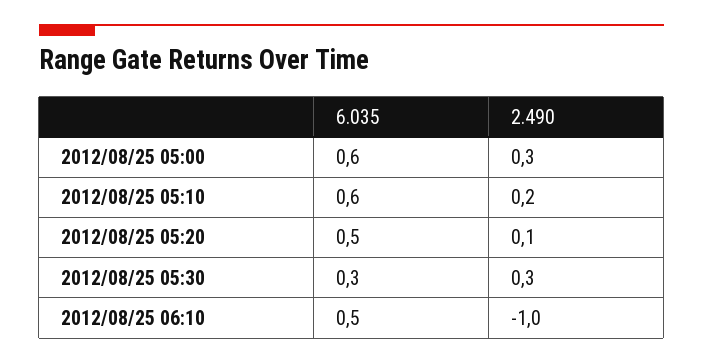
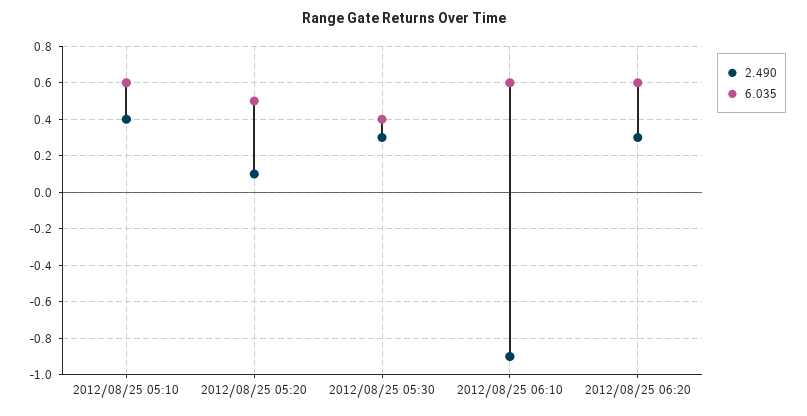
6.035, 2012/08/25 05:00: 0.6 -> none
2.490, 2012/08/25 05:00: 0.3 -> none
2.490, 2012/08/25 05:10: 0.2 -> 0.4
6.035, 2012/08/25 05:30: 0.3 -> 0.4
6.035, 2012/08/25 06:10: 0.5 -> 0.6
2.490, 2012/08/25 06:10: -1 -> -0.9
2.490, 2012/08/25 06:20: none -> 0.3
6.035, 2012/08/25 06:20: none -> 0.6

